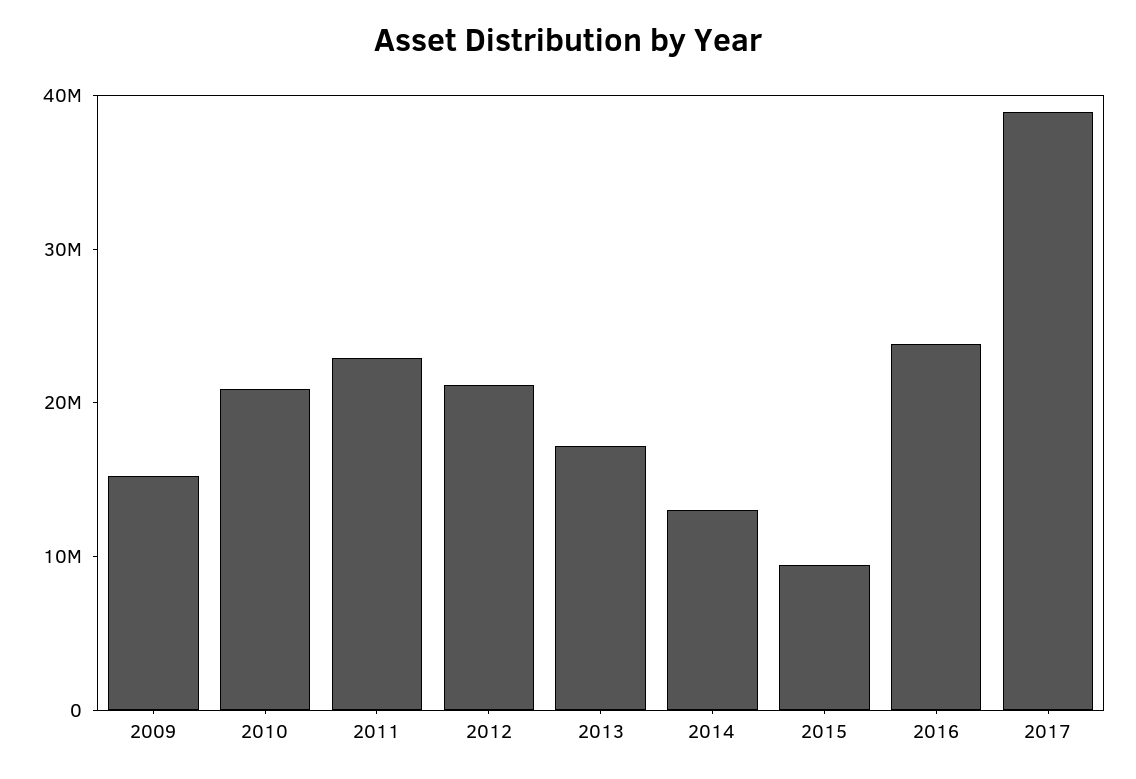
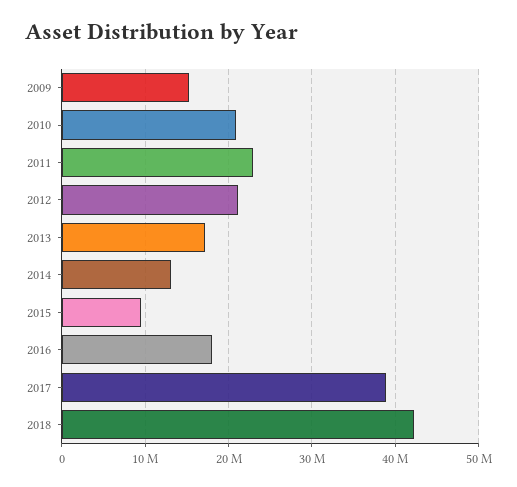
2016: 24000000 -> 18000000
2018: none -> 42000000

